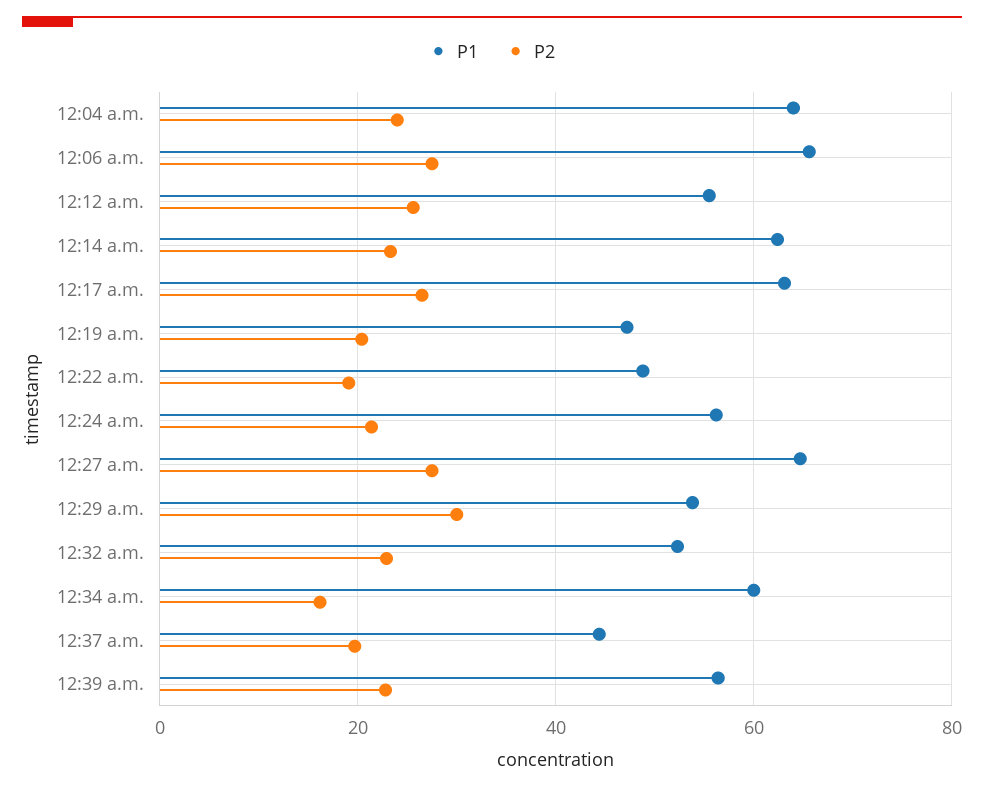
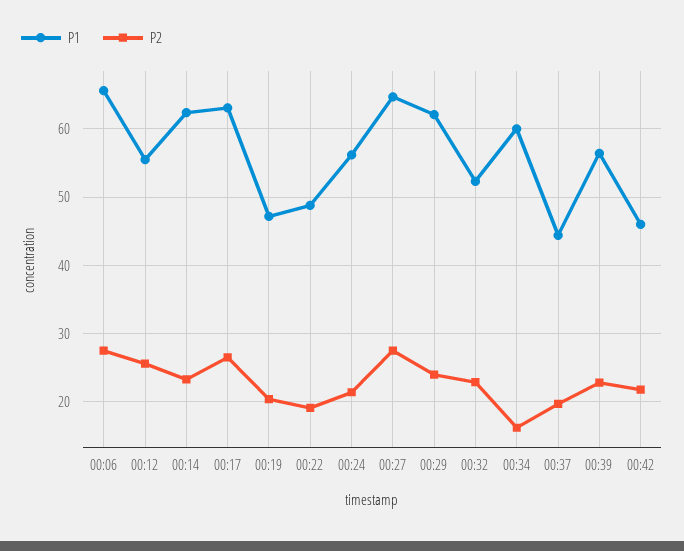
P1, 12:04 a.m.: 64 -> none
P2, 12:04 a.m.: 24 -> none
P1, 12:29 a.m.: 54 -> 62
P2, 12:29 a.m.: 30 -> 24
P1, 00:42: none -> 46
P2, 00:42: none -> 22

